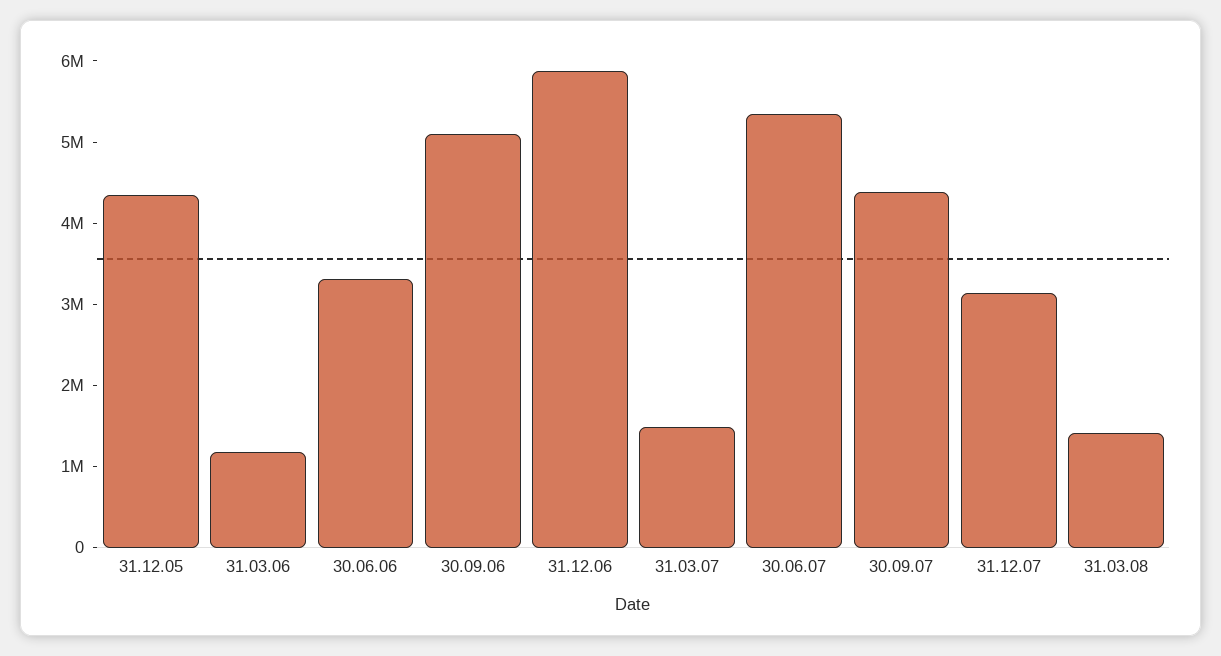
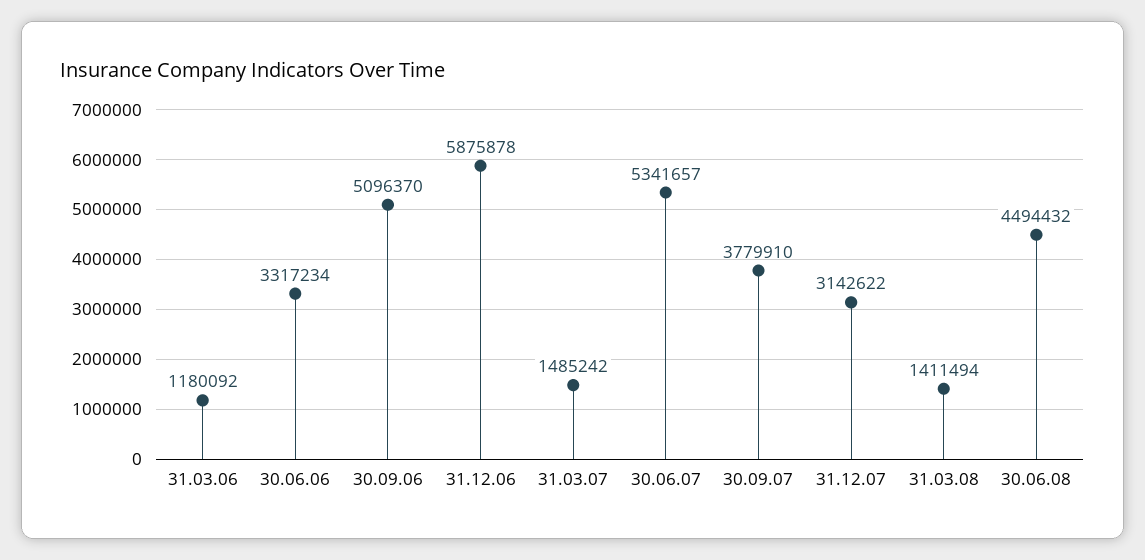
31.12.05: 4400000 -> none
30.09.07: 4400000 -> 3779910
30.06.08: none -> 4494432

